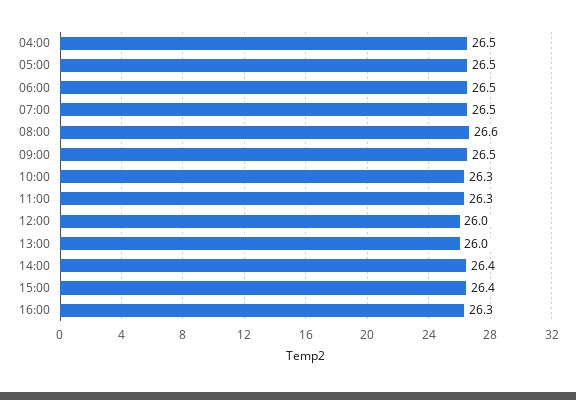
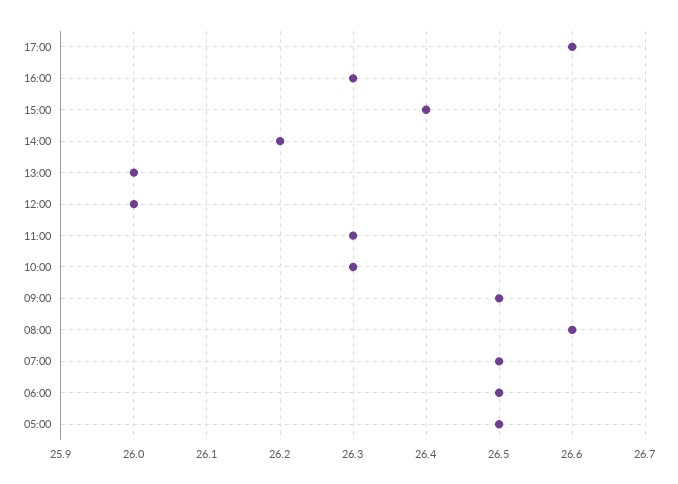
04:00: 26.5 -> none
14:00: 26.4 -> 26.2
17:00: none -> 26.6

